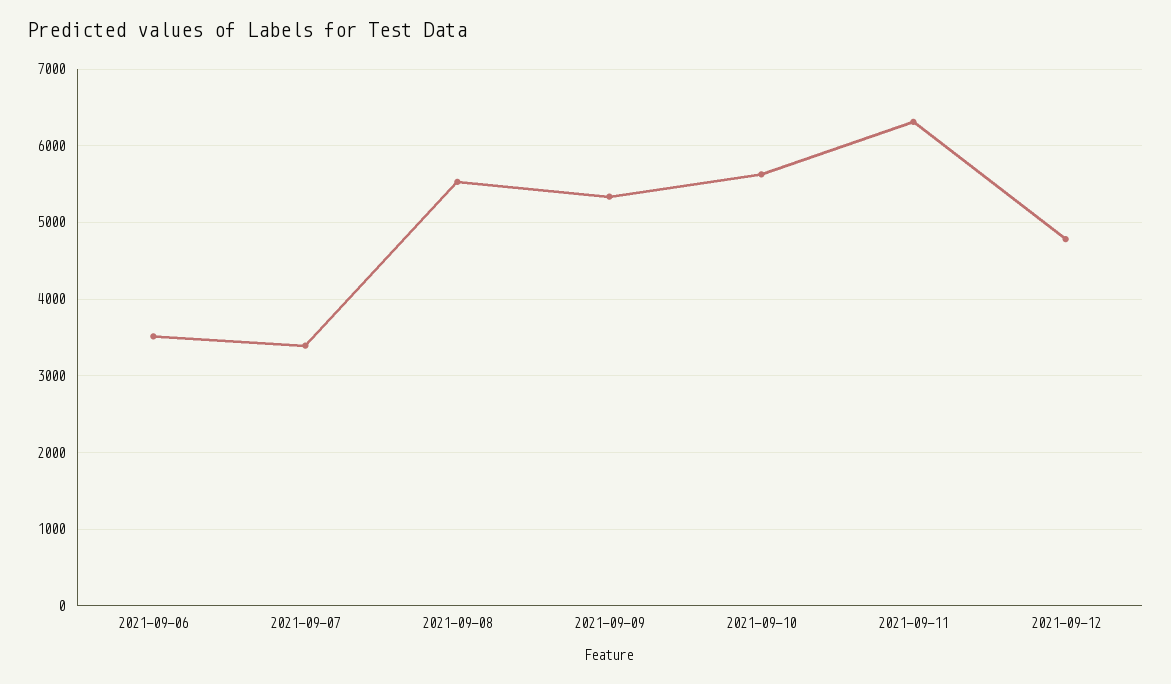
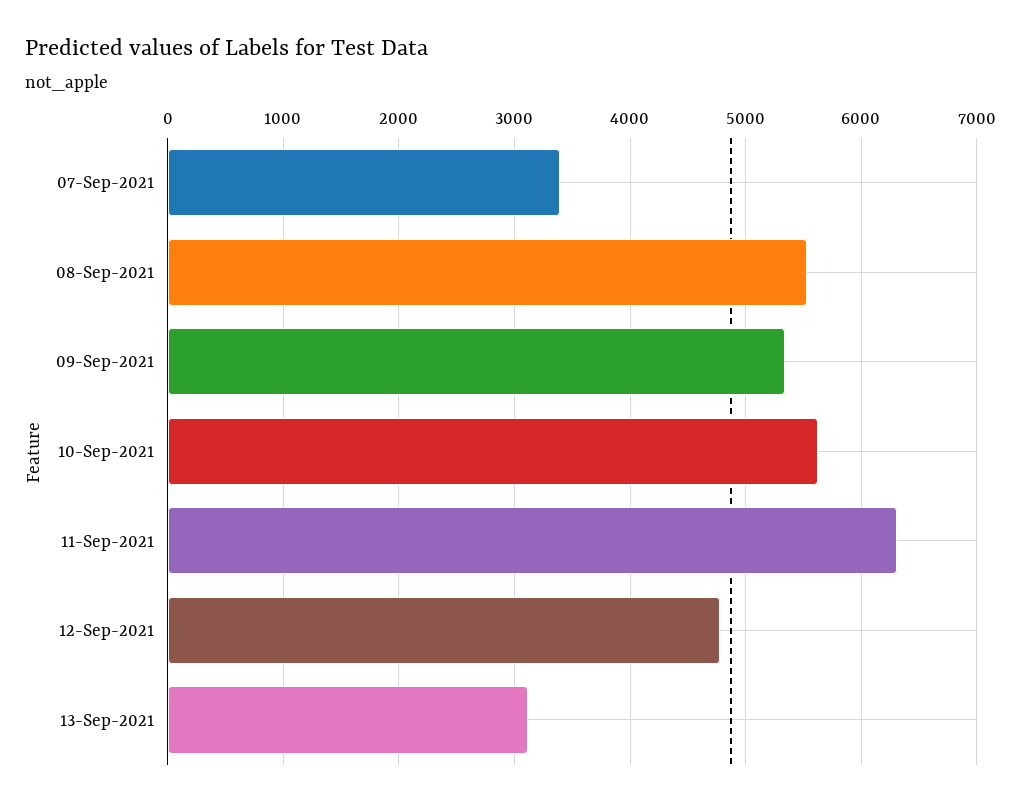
2021-09-06: 3500 -> none
13-Sep-2021: none -> 3100

